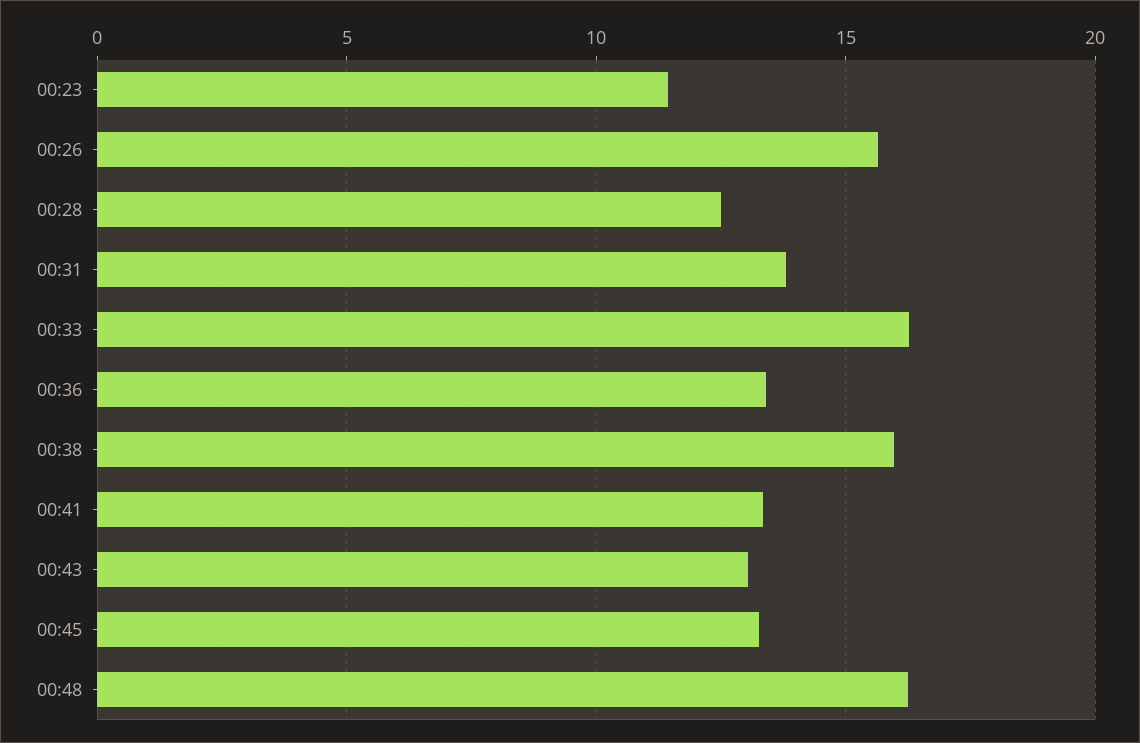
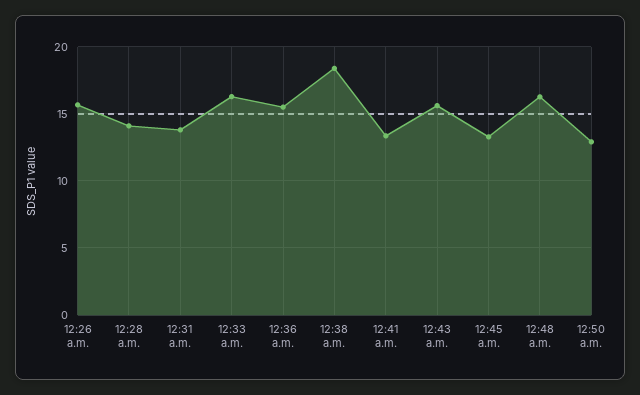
00:23: 11.5 -> none
00:28: 12.5 -> 14
00:36: 13.5 -> 15.5
00:38: 16 -> 18.5
00:43: 13 -> 15.5
12:50 a.m.: none -> 13

